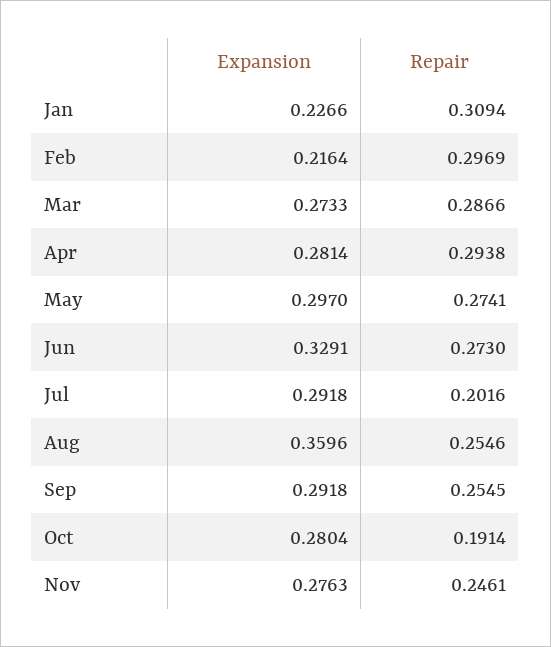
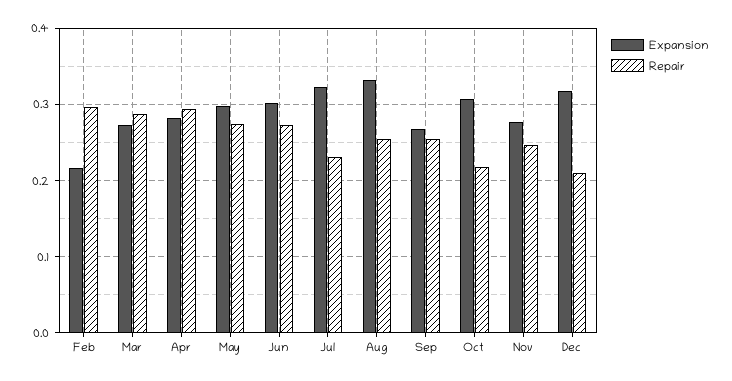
Expansion, Jan: 0.2266 -> none
Repair, Jan: 0.3094 -> none
Expansion, Jun: 0.3291 -> 0.3
Expansion, Jul: 0.2918 -> 0.32
Repair, Jul: 0.2016 -> 0.23
Expansion, Aug: 0.3596 -> 0.33
Expansion, Sep: 0.2918 -> 0.27
Expansion, Oct: 0.2804 -> 0.31
Repair, Oct: 0.1914 -> 0.22
Expansion, Dec: none -> 0.32
Repair, Dec: none -> 0.21

